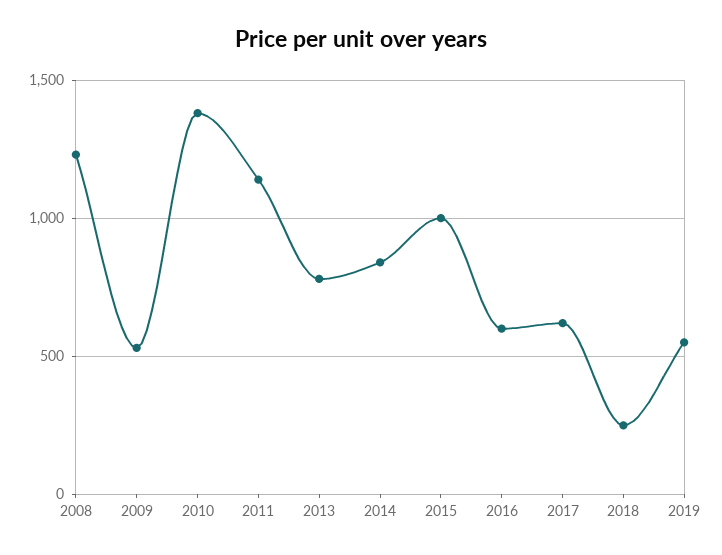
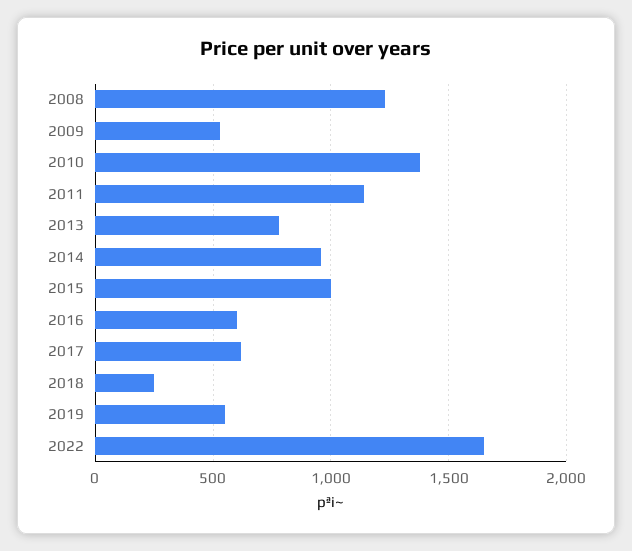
2014: 850 -> 950
2022: none -> 1650

